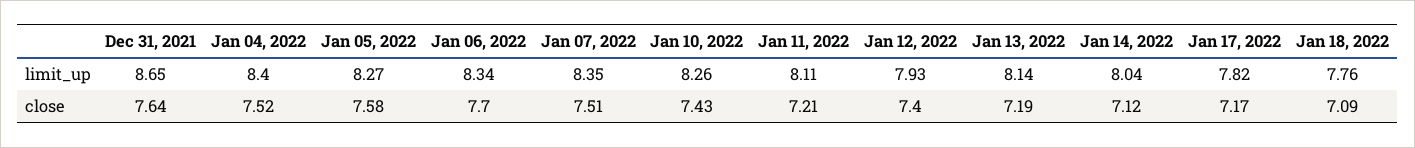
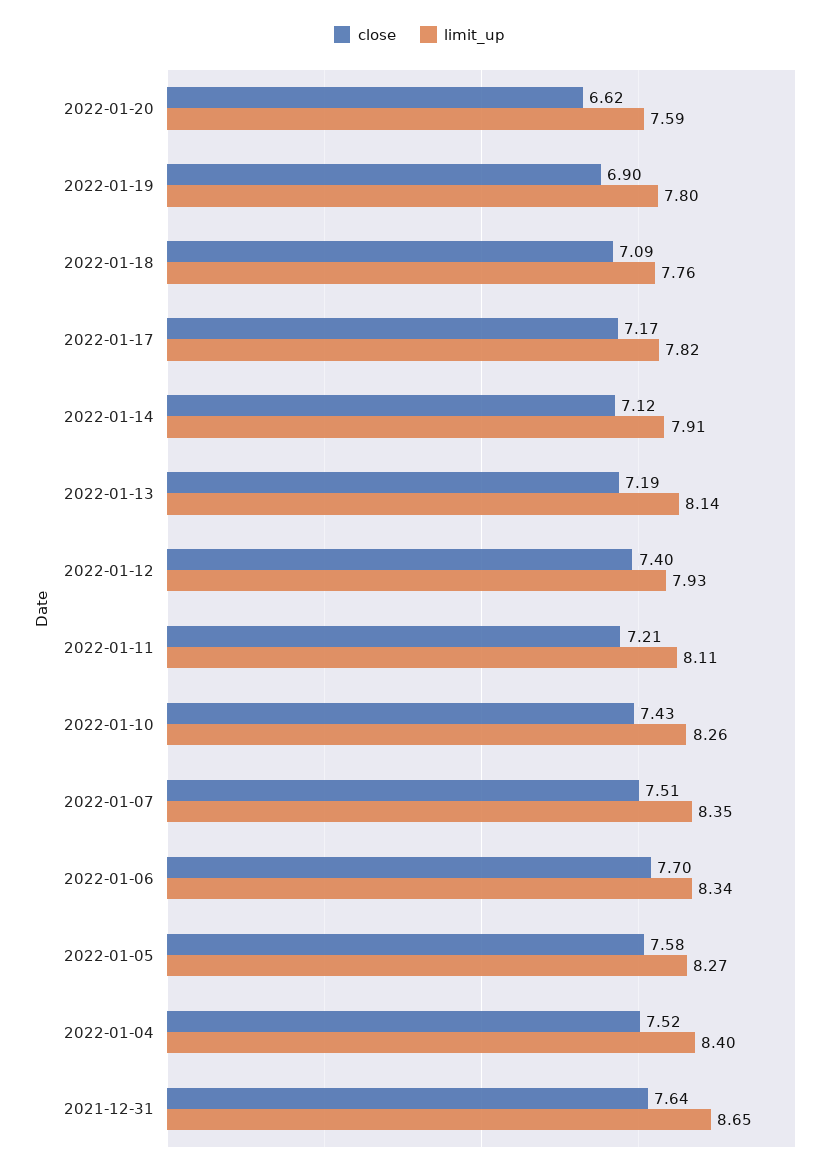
limit_up, Jan 14, 2022: 8.04 -> 7.91
close, 2022-01-20: none -> 6.62
limit_up, 2022-01-20: none -> 7.59
close, 2022-01-19: none -> 6.9
limit_up, 2022-01-19: none -> 7.8

